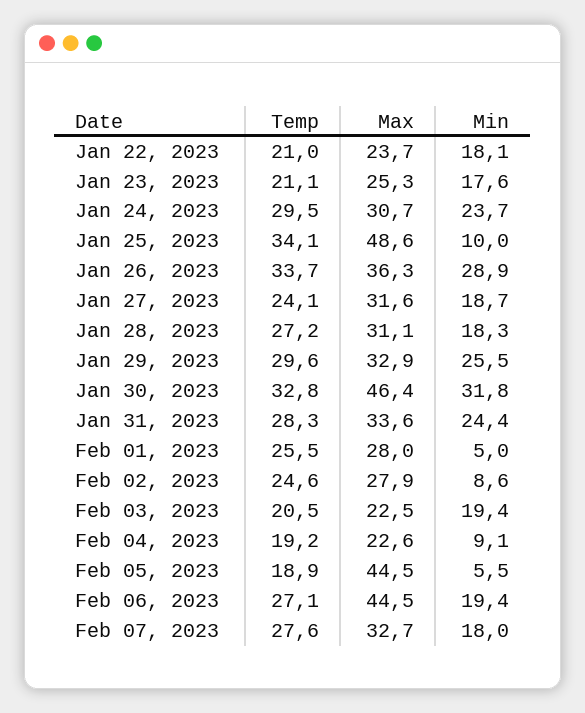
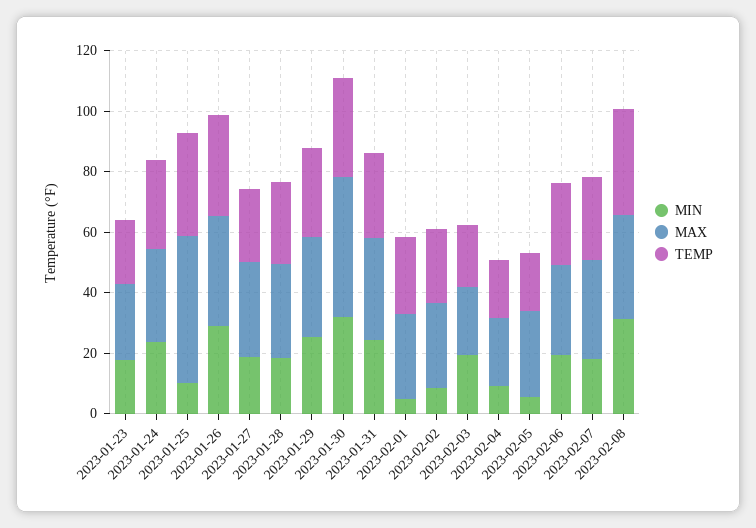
Temp, Jan 22, 2023: 21 -> none
Max, Jan 22, 2023: 23.7 -> none
Min, Jan 22, 2023: 18.1 -> none
Max, Feb 05, 2023: 44.5 -> 30
Max, Feb 06, 2023: 44.5 -> 30
Min, 2023-02-08: none -> 30
Max, 2023-02-08: none -> 35
Temp, 2023-02-08: none -> 35

